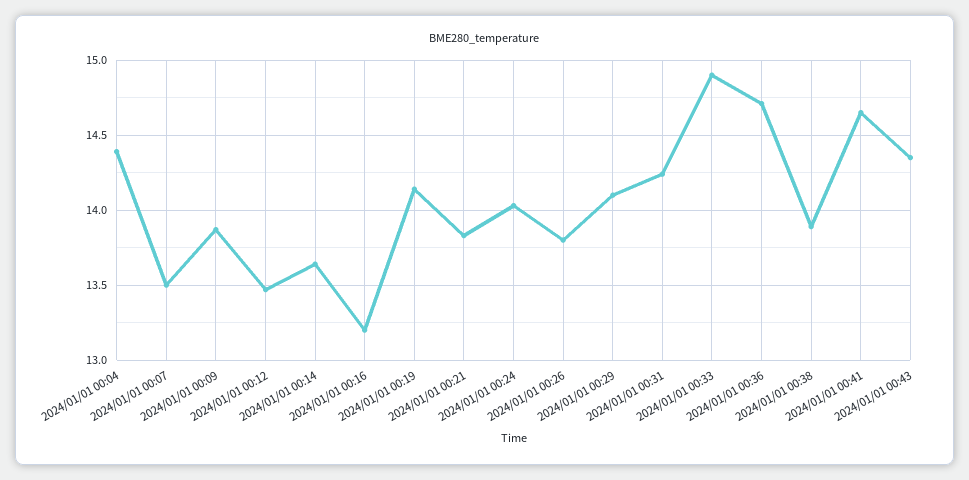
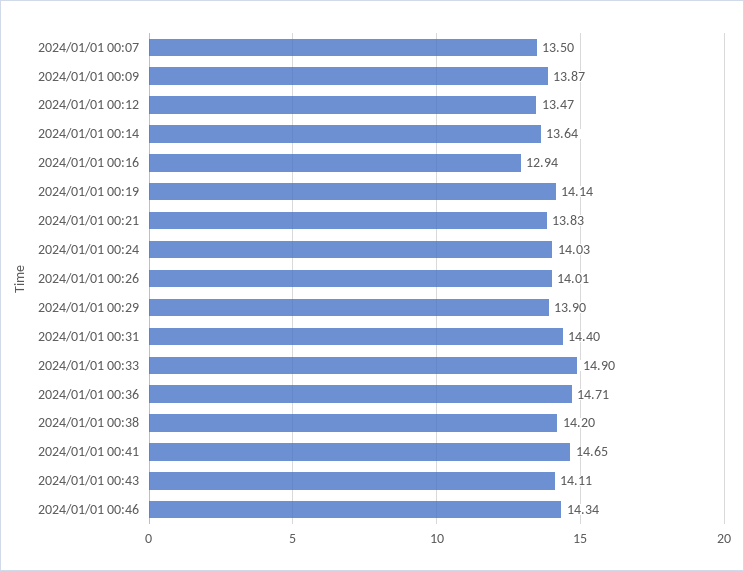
2024/01/01 00:04: 14.4 -> none
2024/01/01 00:16: 13.2 -> 12.94
2024/01/01 00:26: 13.8 -> 14.01
2024/01/01 00:29: 14.1 -> 13.9
2024/01/01 00:31: 14.25 -> 14.4
2024/01/01 00:38: 13.9 -> 14.2
2024/01/01 00:43: 14.35 -> 14.11
2024/01/01 00:46: none -> 14.34

